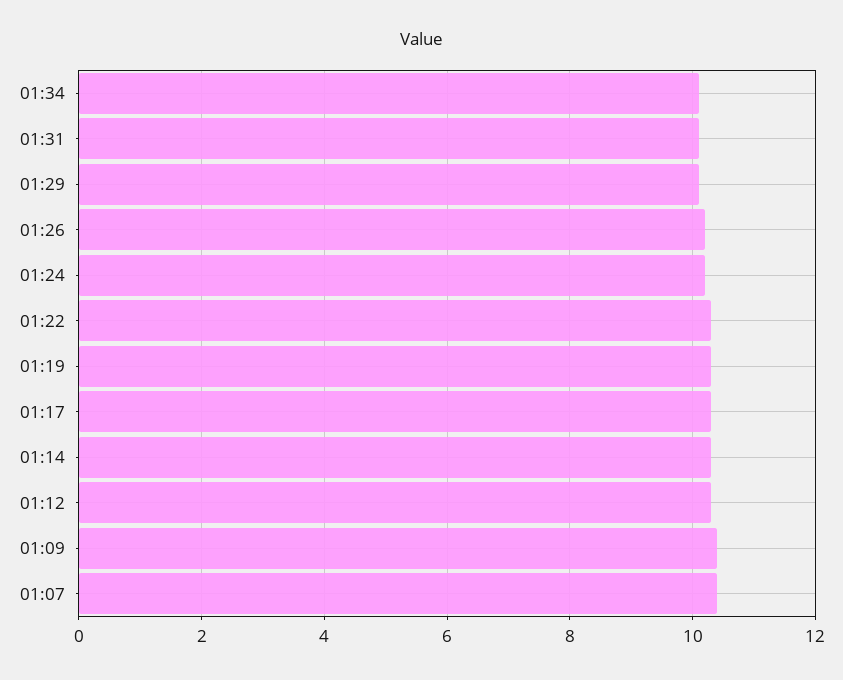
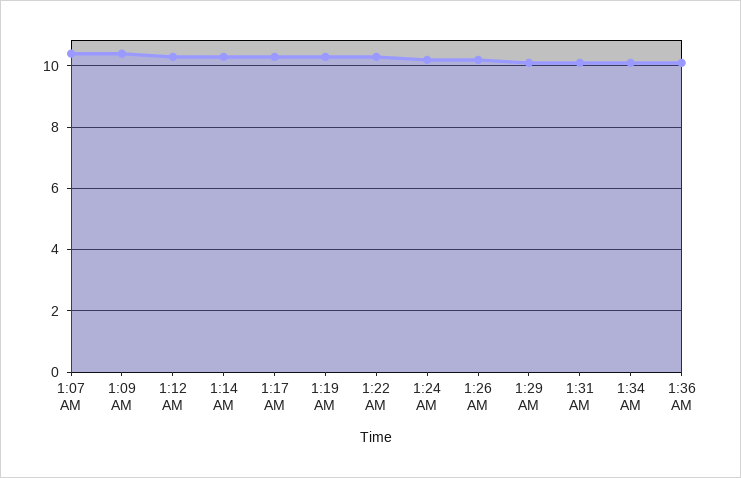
1:36 AM: none -> 10

